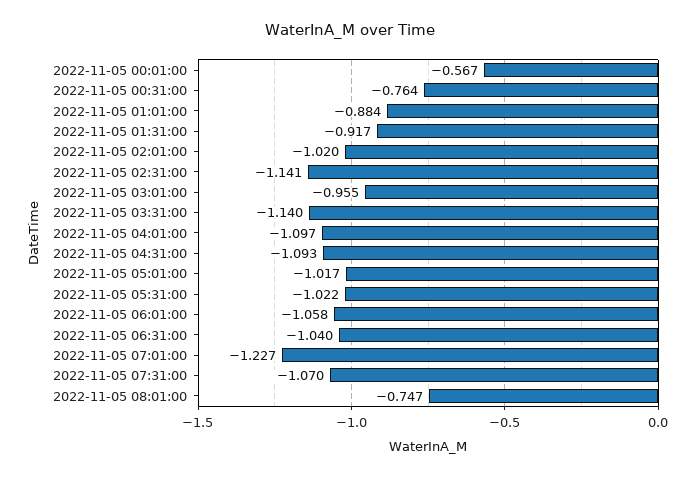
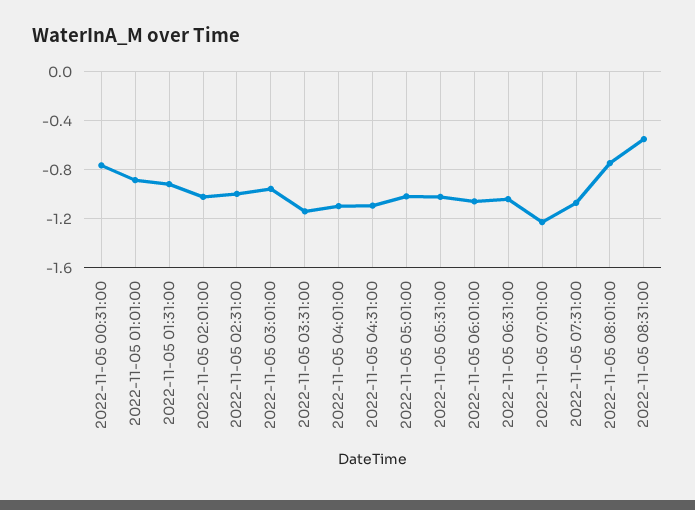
2022-11-05 00:01:00: -0.567 -> none
2022-11-05 02:31:00: -1.141 -> -1
2022-11-05 08:31:00: none -> -0.55

